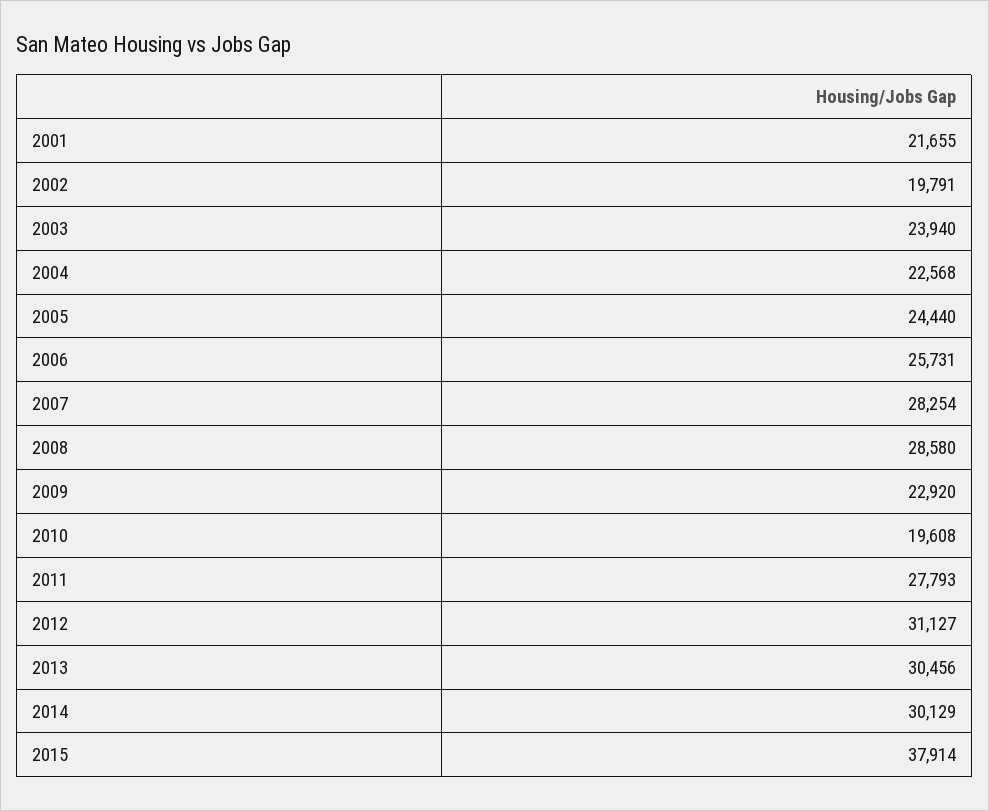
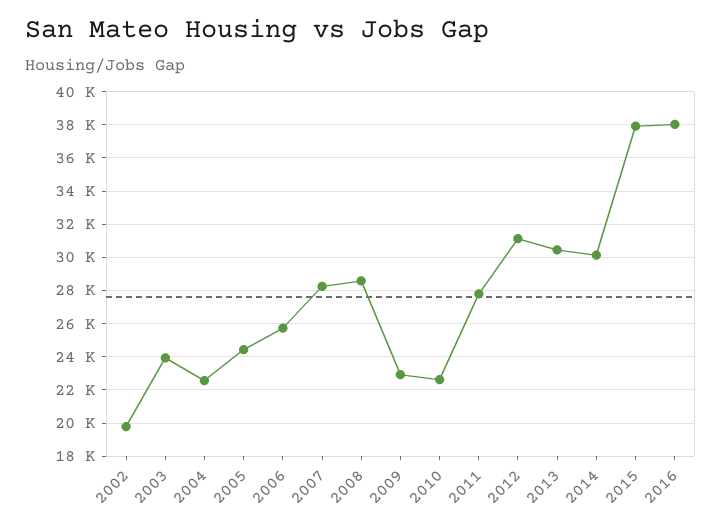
2001: 21655 -> none
2010: 19608 -> 22500
2016: none -> 38000

